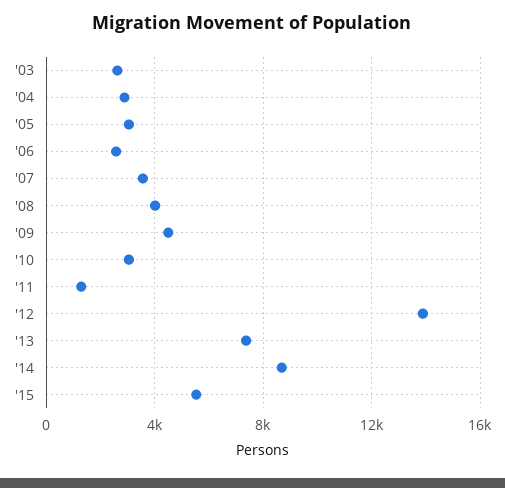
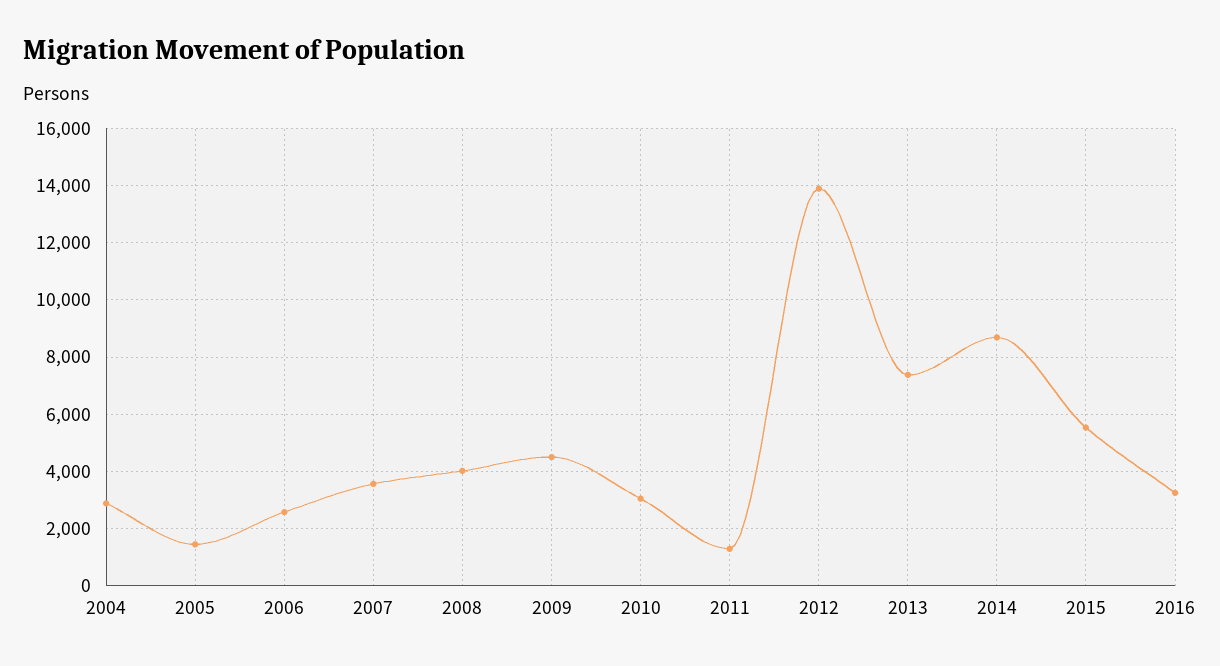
'03: 2500 -> none
'05: 3000 -> 1500
2016: none -> 3250

